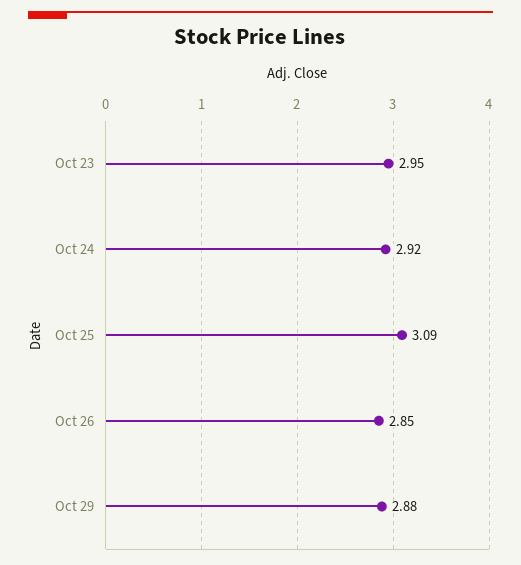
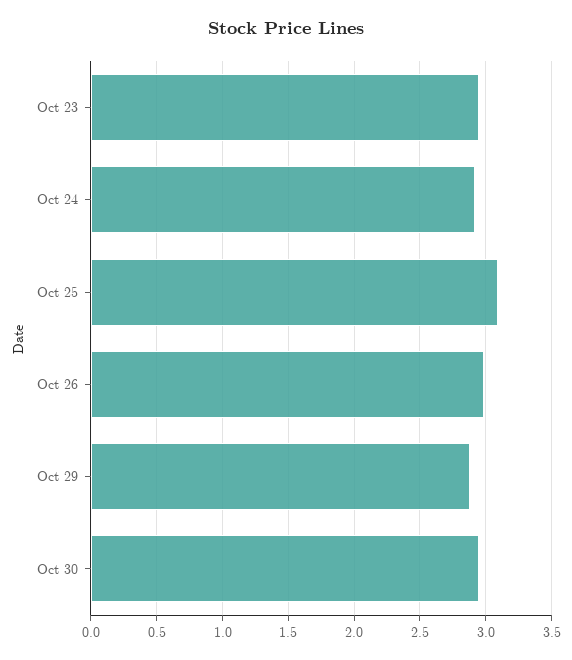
Oct 26: 2.85 -> 3
Oct 30: none -> 2.95

